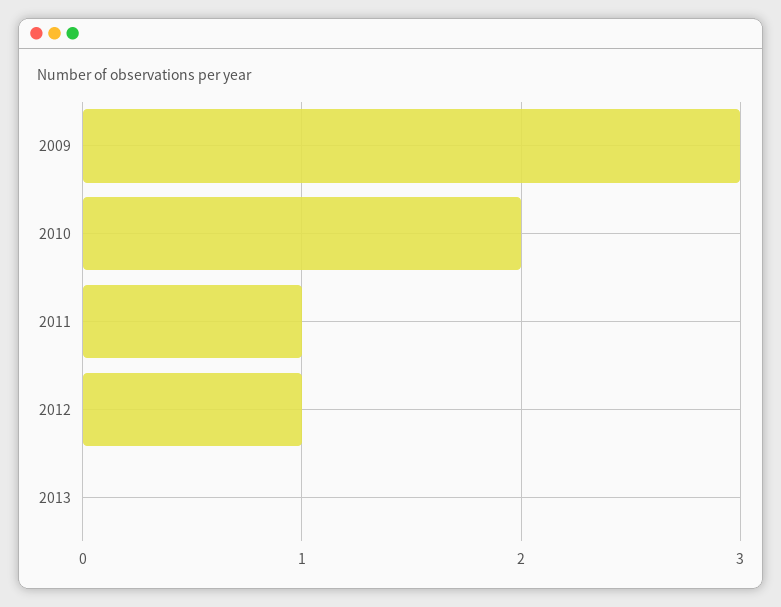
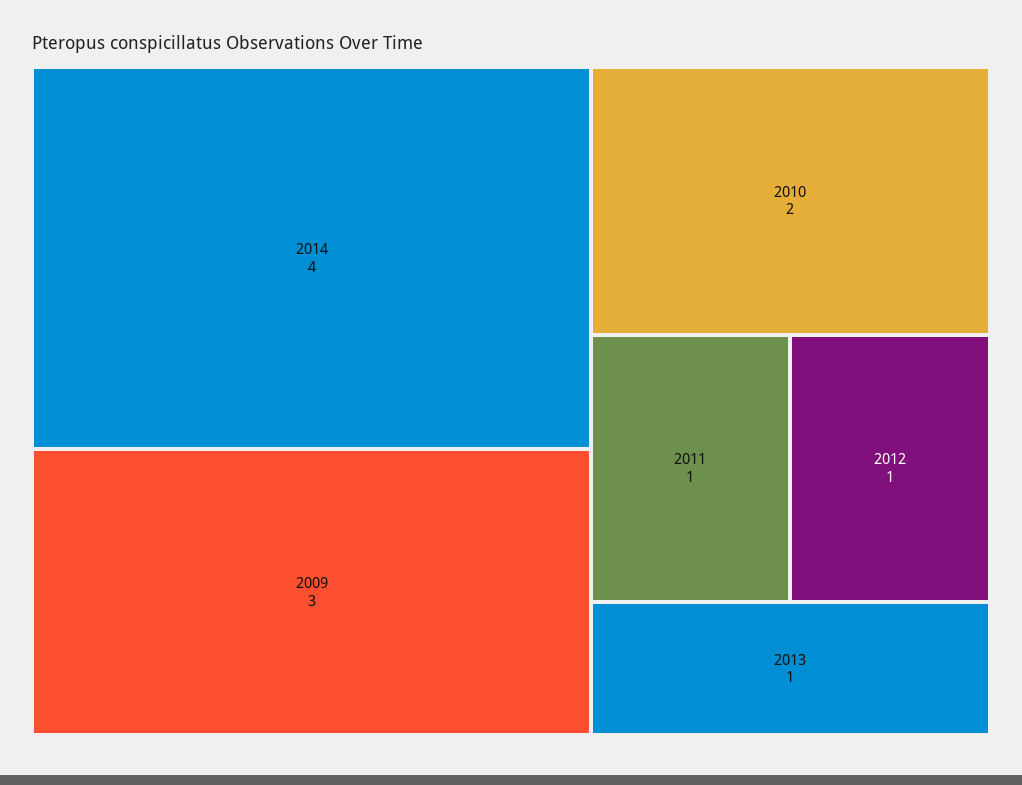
2013: 0 -> 1
2014: none -> 4

